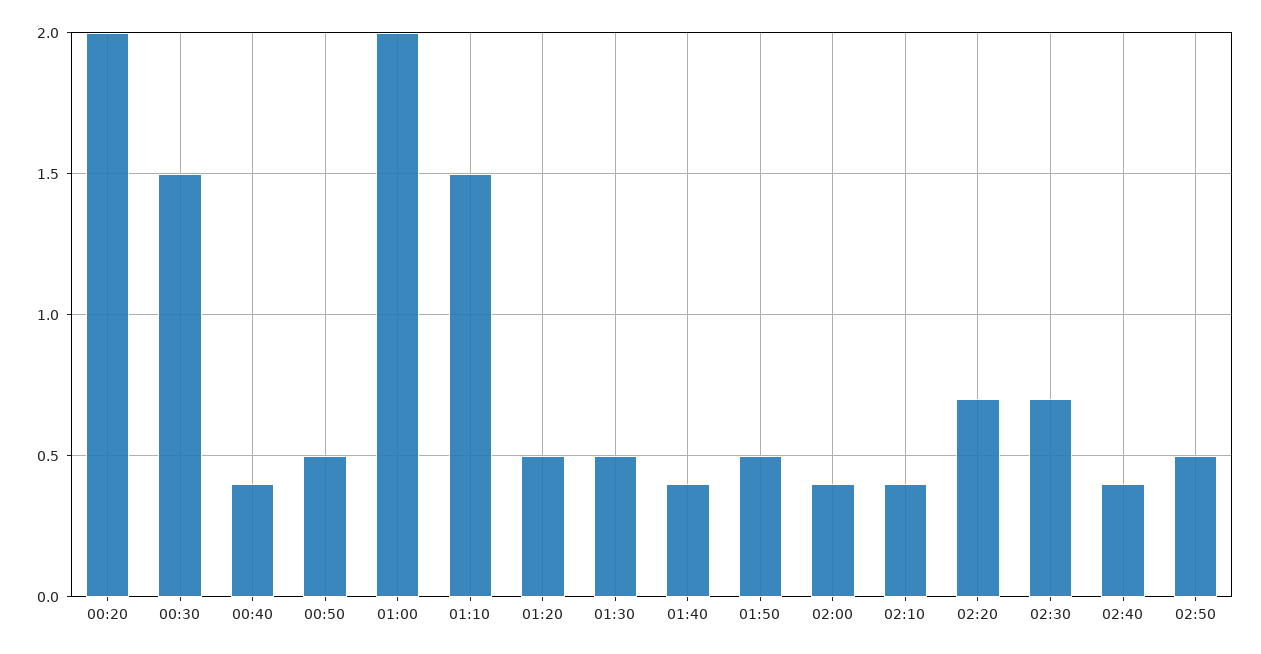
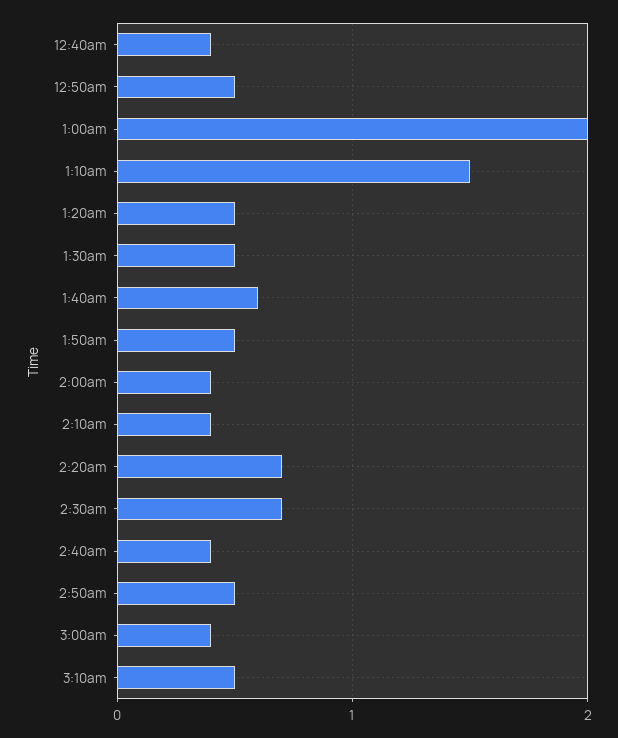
00:20: 2 -> none
00:30: 1.5 -> none
01:40: 0.4 -> 0.6
3:00am: none -> 0.4
3:10am: none -> 0.5

